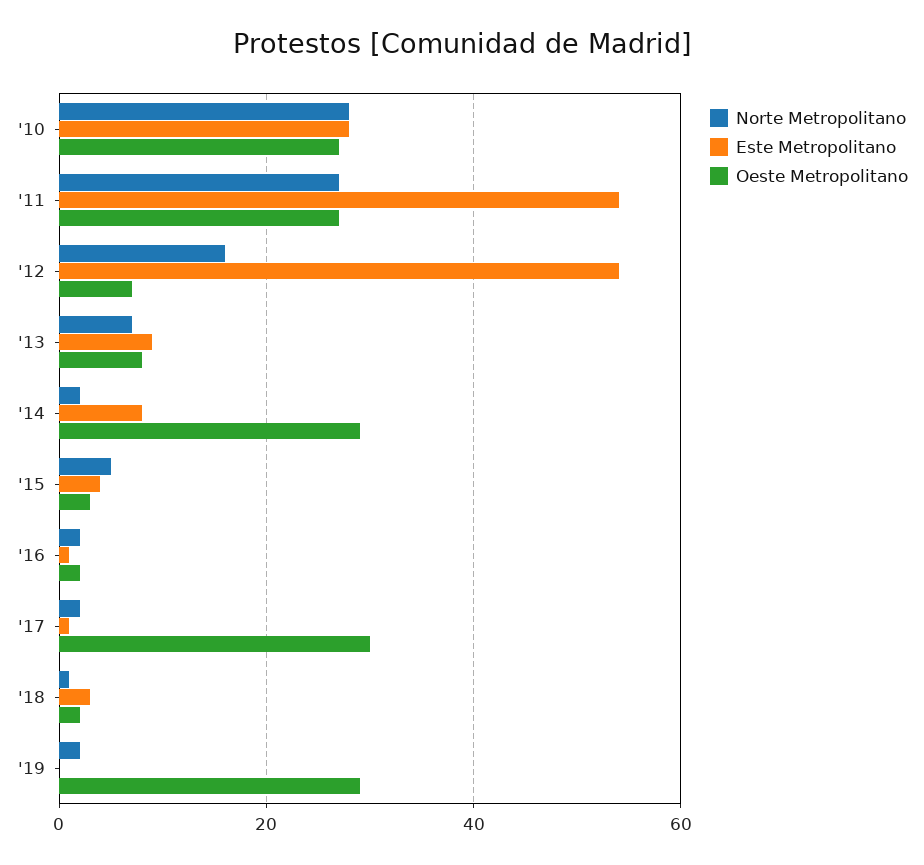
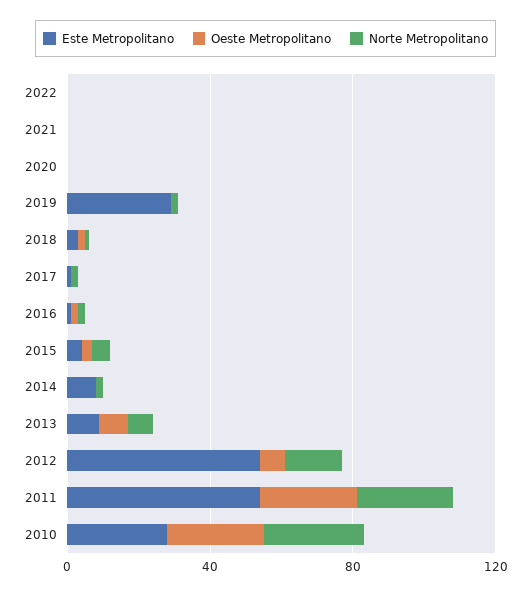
Oeste Metropolitano, '14: 30 -> 0
Oeste Metropolitano, '17: 30 -> 0
Este Metropolitano, '19: 0 -> 30
Oeste Metropolitano, '19: 30 -> 0
Este Metropolitano, 2022: none -> 0
Oeste Metropolitano, 2022: none -> 0
Norte Metropolitano, 2022: none -> 0
Este Metropolitano, 2021: none -> 0
Oeste Metropolitano, 2021: none -> 0
Norte Metropolitano, 2021: none -> 0
Este Metropolitano, 2020: none -> 0
Oeste Metropolitano, 2020: none -> 0
Norte Metropolitano, 2020: none -> 0

